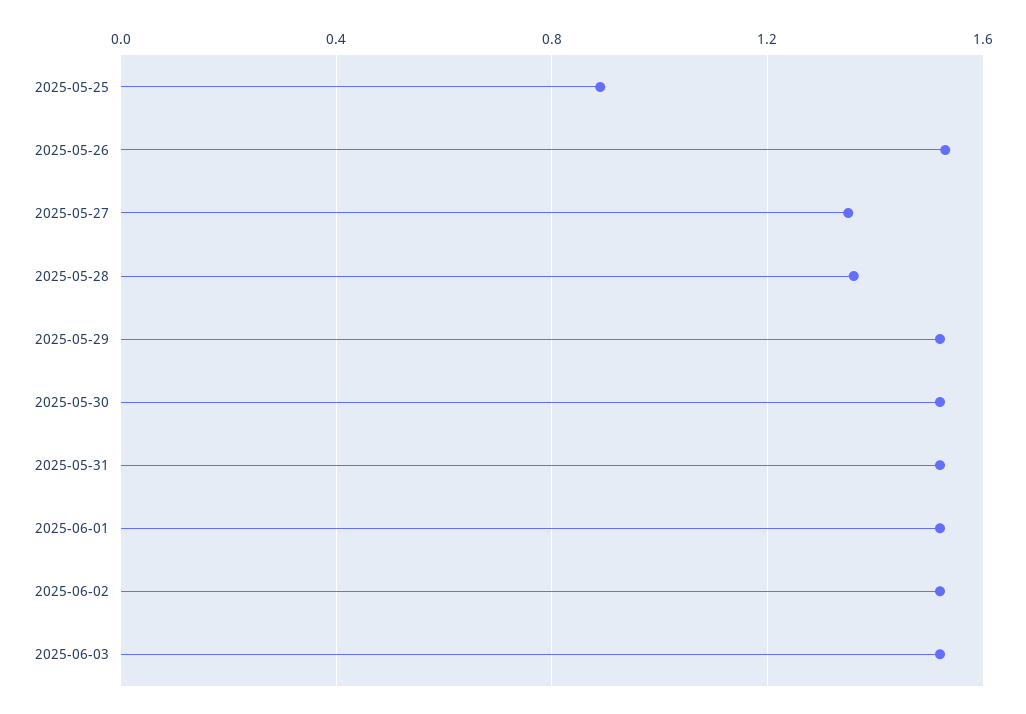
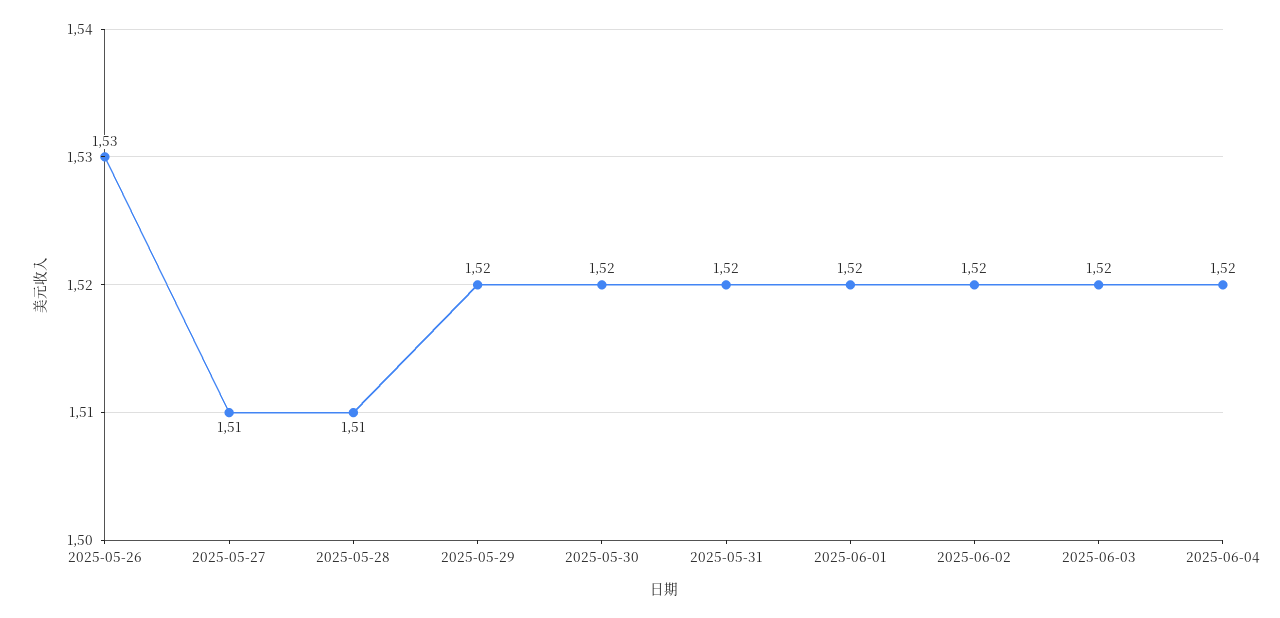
2025-05-25: 0.9 -> none
2025-05-27: 1.35 -> 1.51
2025-05-28: 1.35 -> 1.51
2025-06-04: none -> 1.52

